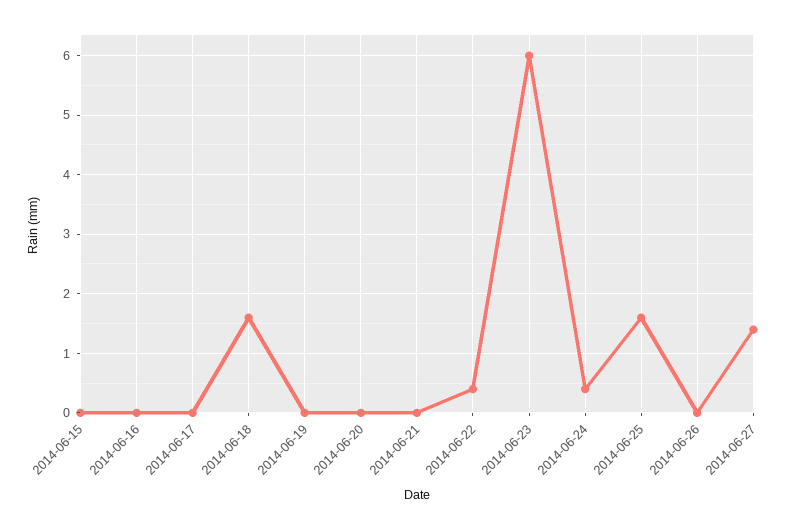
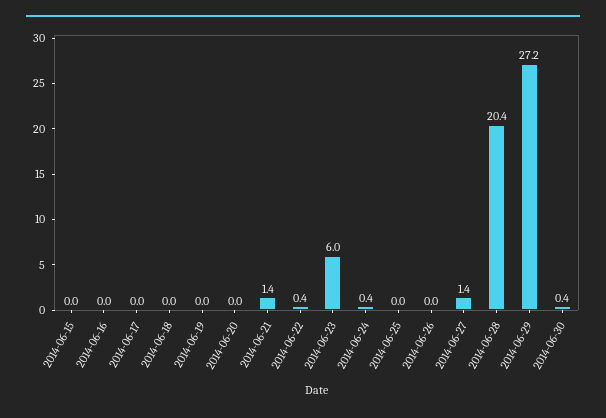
2014-06-18: 1.5 -> 0
2014-06-21: 0 -> 1.4
2014-06-25: 1.5 -> 0
2014-06-28: none -> 20.4
2014-06-29: none -> 27.2
2014-06-30: none -> 0.4

